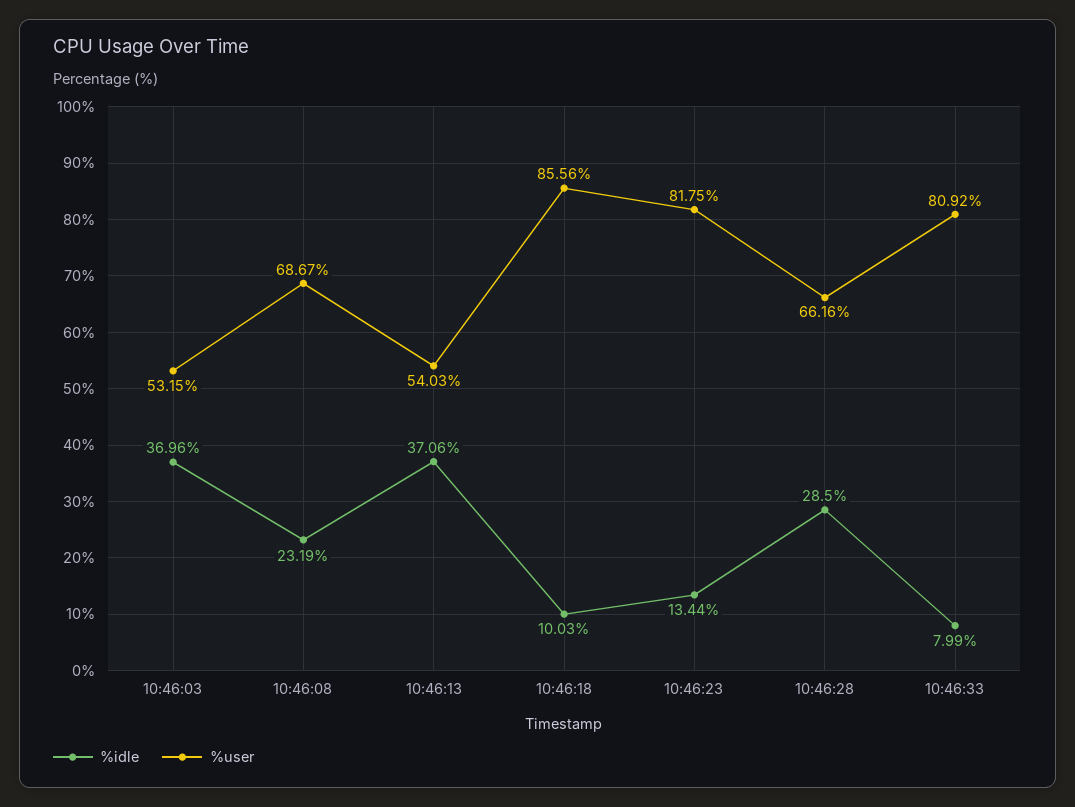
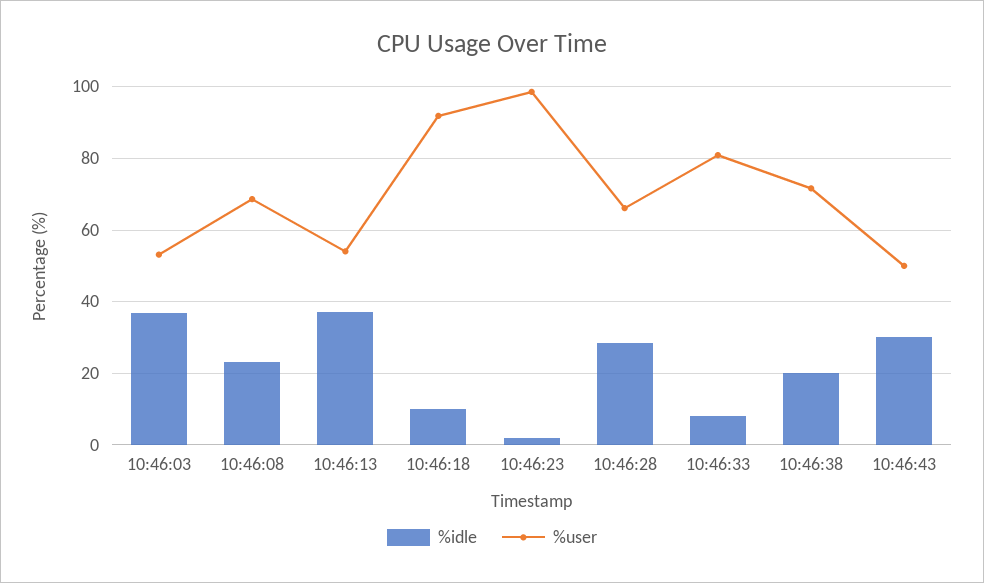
%user, 10:46:18: 85.56 -> 92
%idle, 10:46:23: 13.44 -> 2
%user, 10:46:23: 81.75 -> 98
%idle, 10:46:38: none -> 20
%user, 10:46:38: none -> 72
%idle, 10:46:43: none -> 30
%user, 10:46:43: none -> 50

